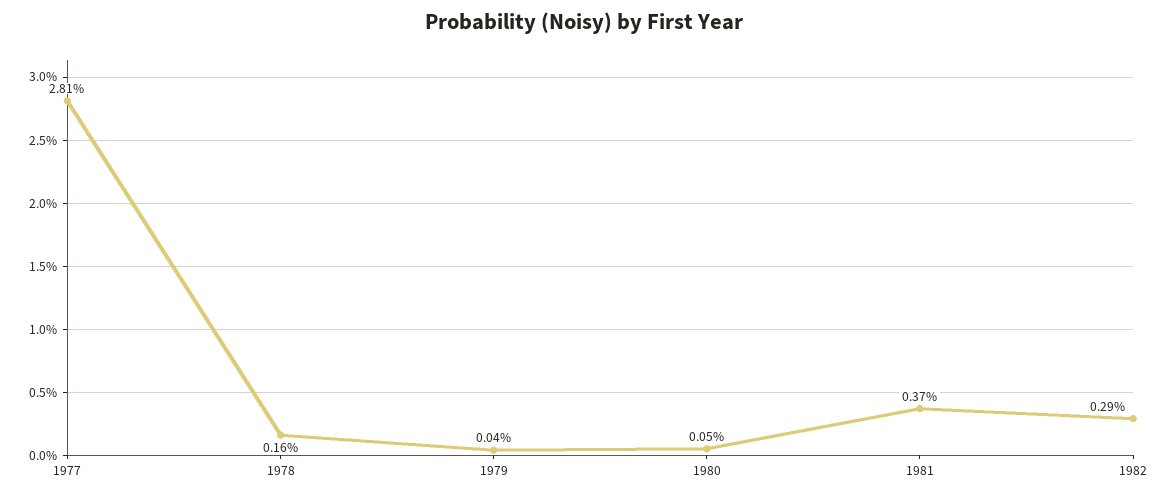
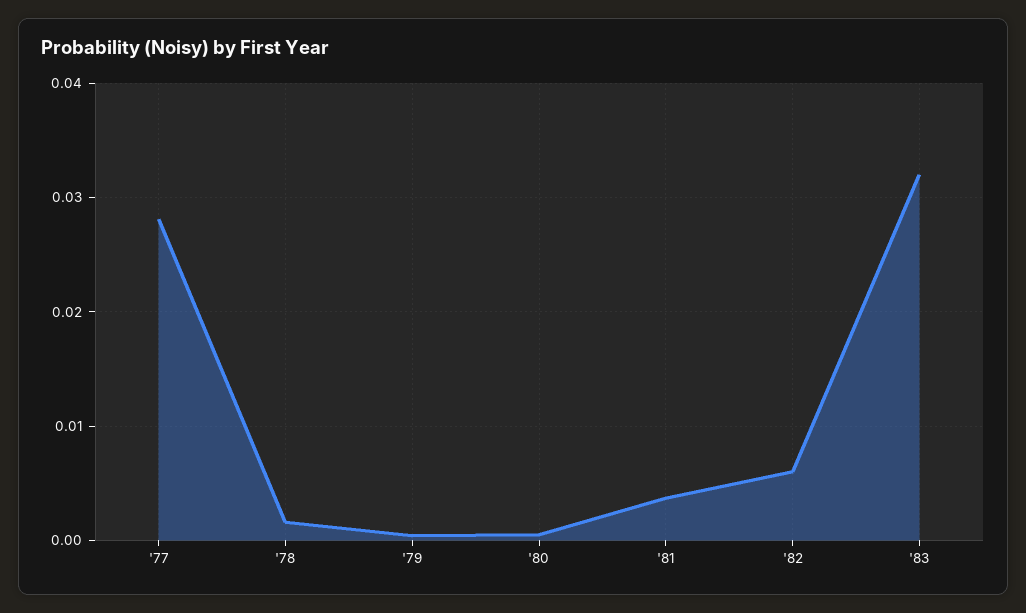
1982: 0.0029 -> 0.006
'83: none -> 0.032

